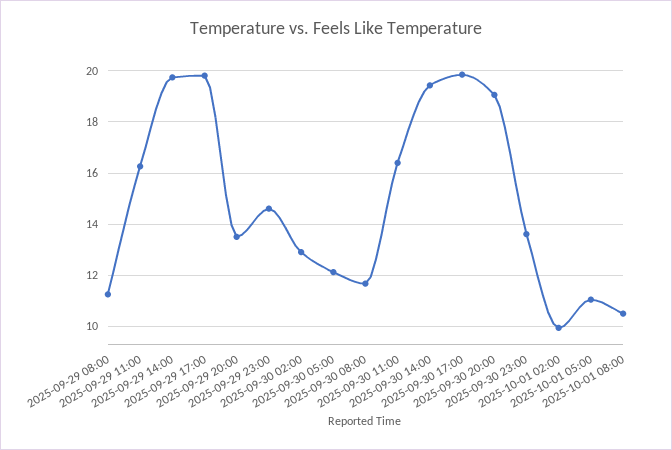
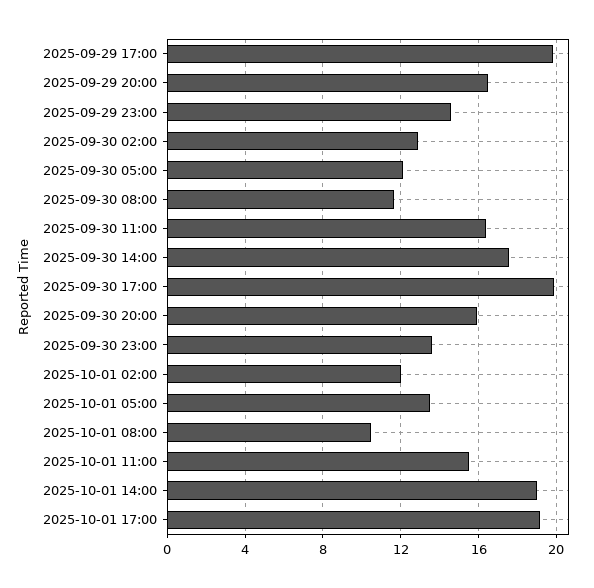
2025-09-29 08:00: 11.25 -> none
2025-09-29 11:00: 16.25 -> none
2025-09-29 14:00: 19.75 -> none
2025-09-29 20:00: 13.5 -> 16.5
2025-09-30 14:00: 19.5 -> 17.5
2025-09-30 20:00: 19 -> 16
2025-10-01 02:00: 10 -> 12
2025-10-01 05:00: 11 -> 13.5
2025-10-01 11:00: none -> 15.5
2025-10-01 14:00: none -> 19
2025-10-01 17:00: none -> 19

